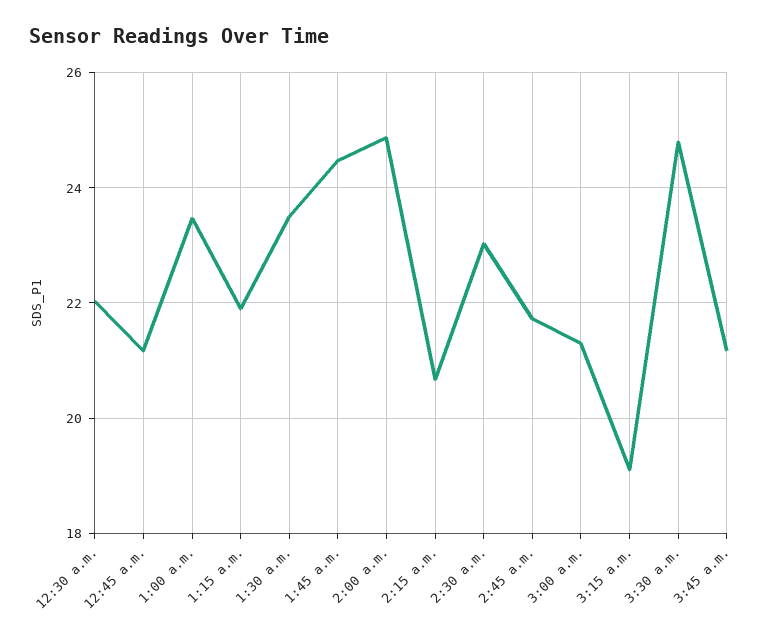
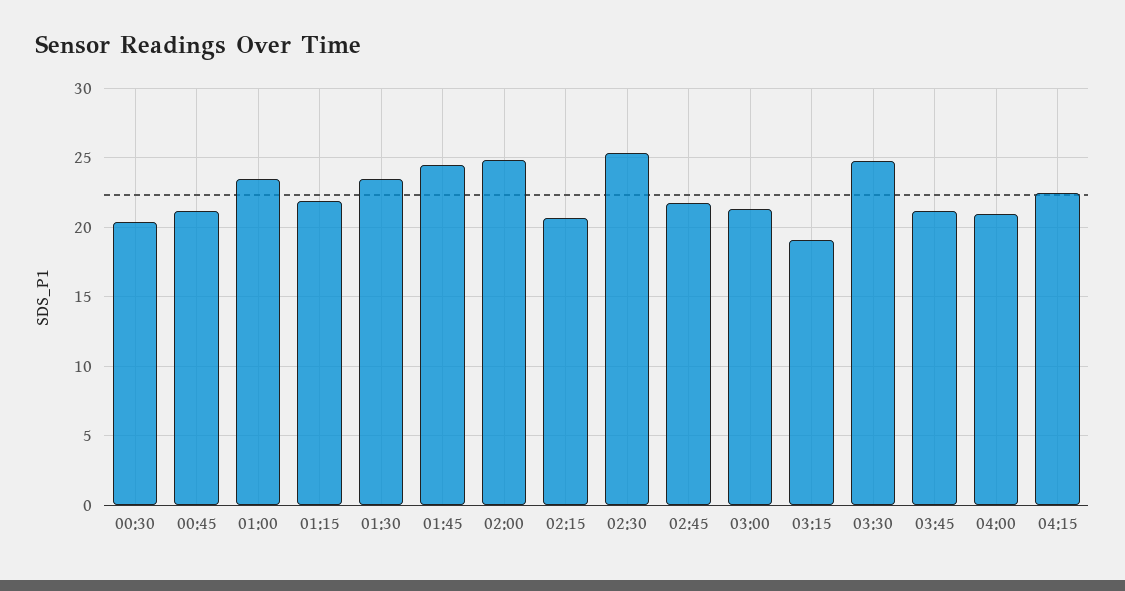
12:30 a.m.: 22 -> 20.5
2:30 a.m.: 23 -> 25.5
04:00: none -> 21
04:15: none -> 22.5

